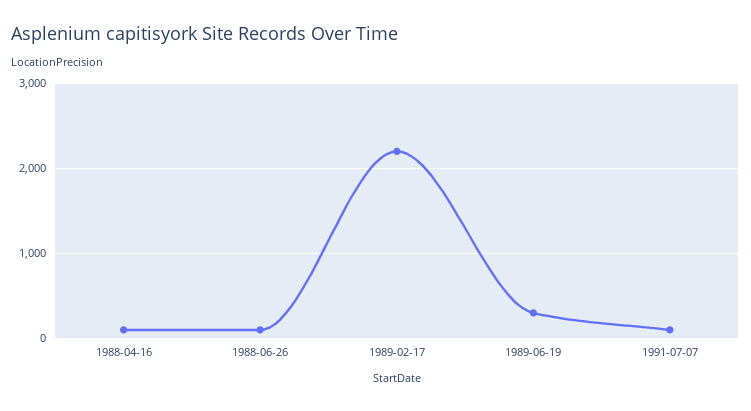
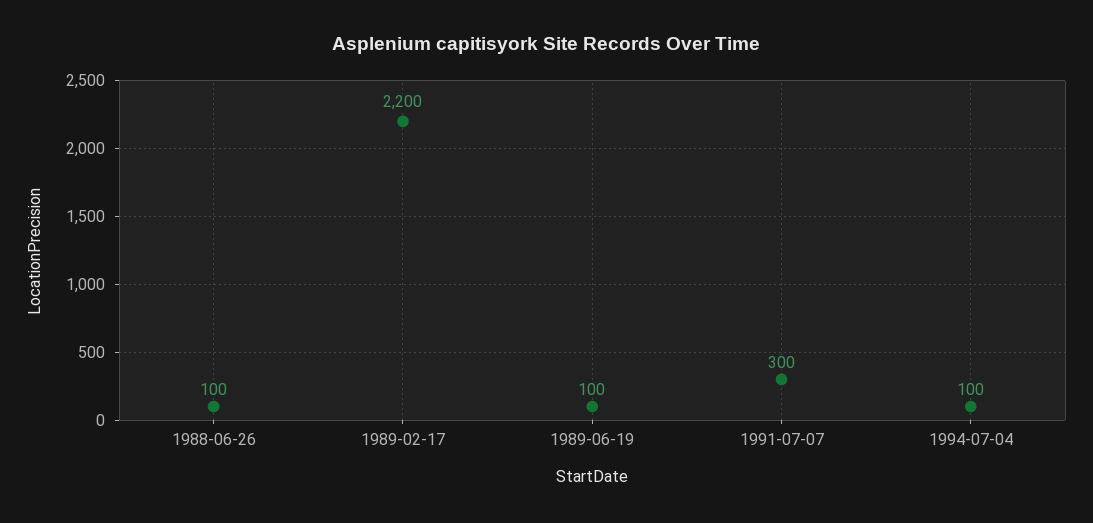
1988-04-16: 100 -> none
1989-06-19: 300 -> 100
1991-07-07: 100 -> 300
1994-07-04: none -> 100

